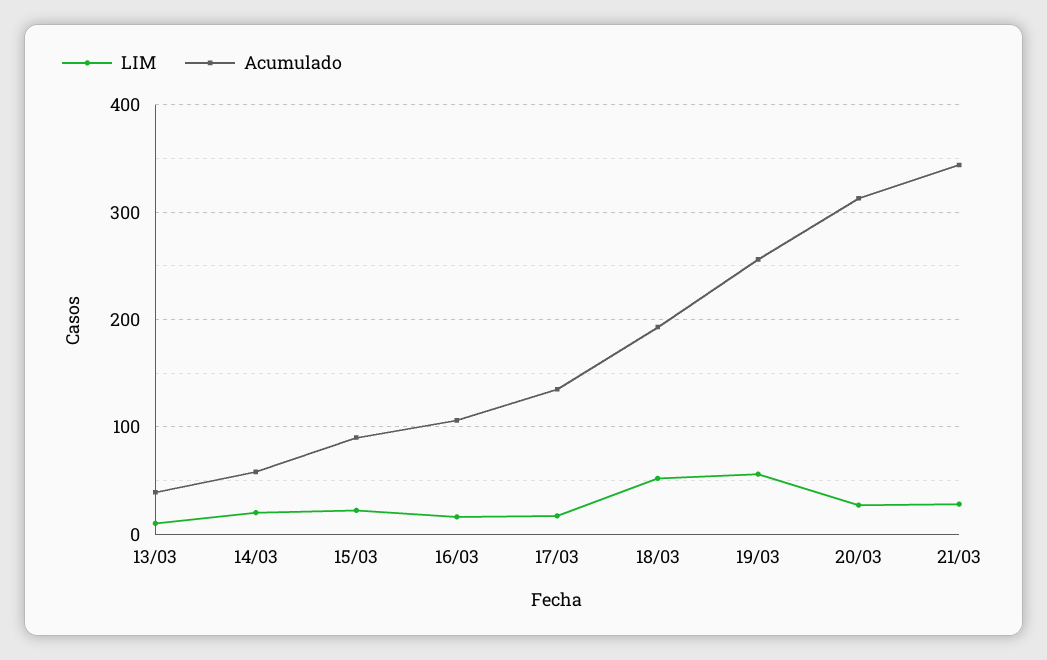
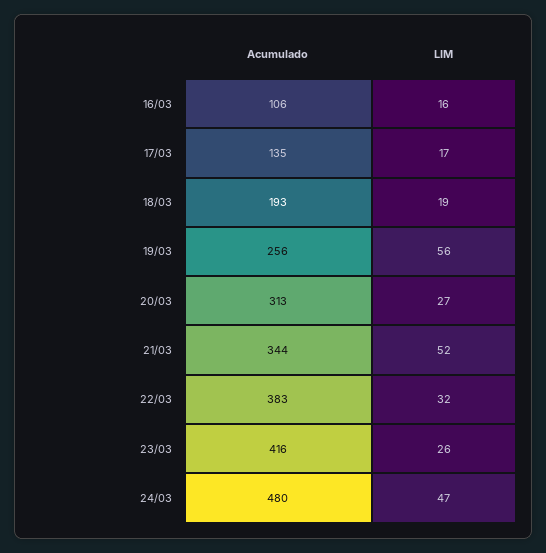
LIM, 13/03: 10 -> none
Acumulado, 13/03: 40 -> none
LIM, 14/03: 20 -> none
Acumulado, 14/03: 60 -> none
LIM, 15/03: 20 -> none
Acumulado, 15/03: 90 -> none
LIM, 18/03: 50 -> 19
LIM, 21/03: 30 -> 52
Acumulado, 22/03: none -> 383
LIM, 22/03: none -> 32
Acumulado, 23/03: none -> 416
LIM, 23/03: none -> 26
Acumulado, 24/03: none -> 480
LIM, 24/03: none -> 47

